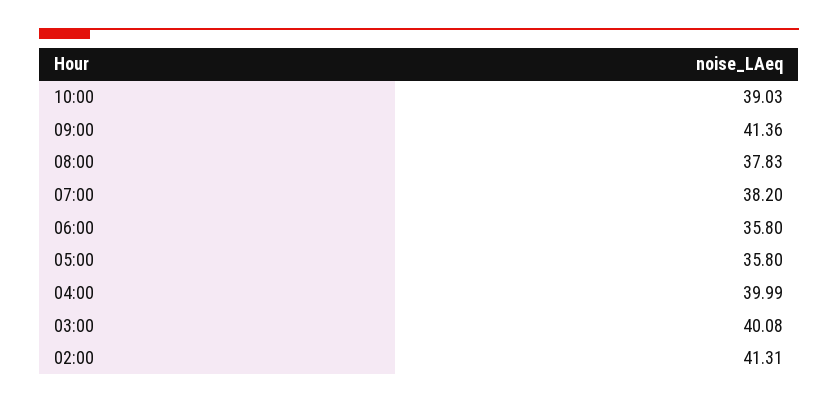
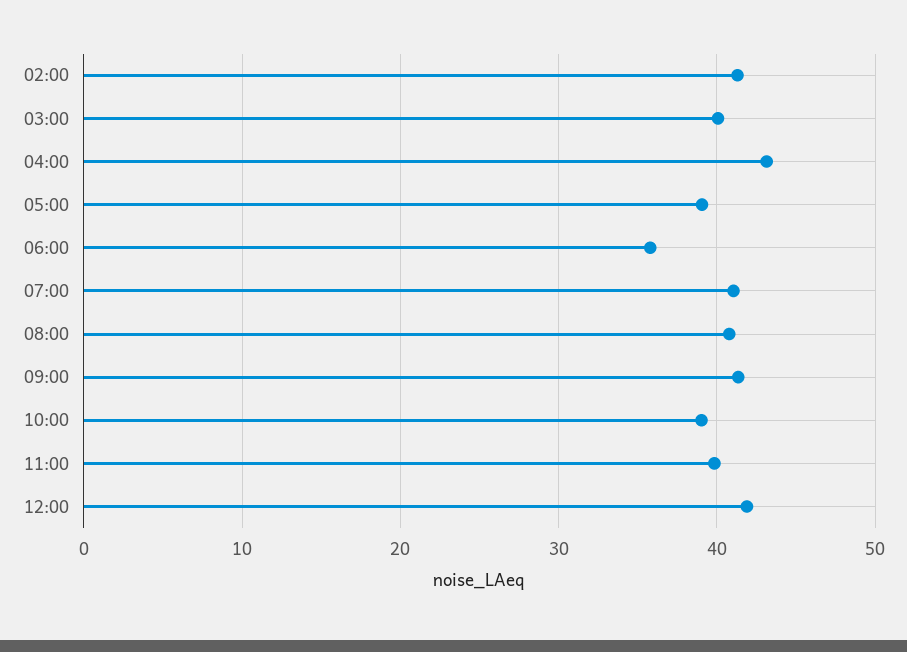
08:00: 37.83 -> 41
07:00: 38.2 -> 41
05:00: 35.8 -> 39
04:00: 39.99 -> 43
11:00: none -> 40
12:00: none -> 42

